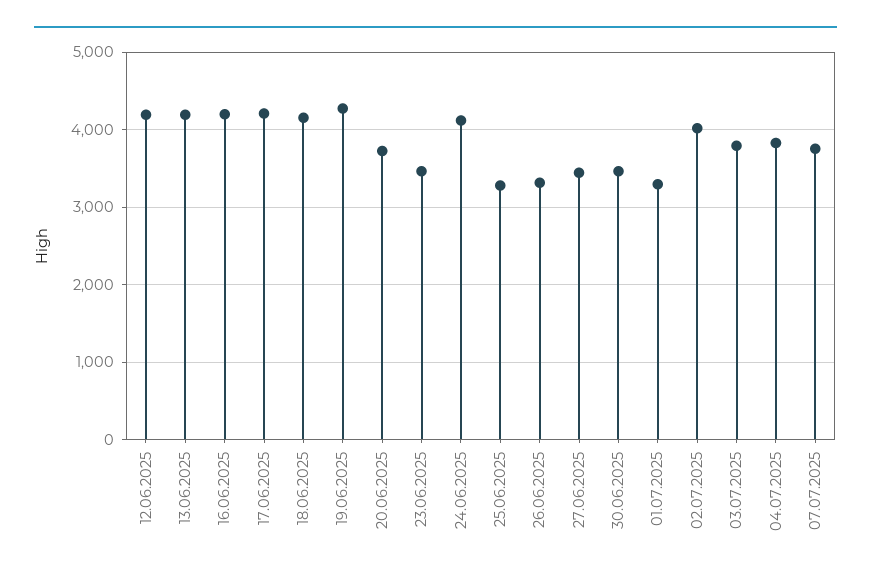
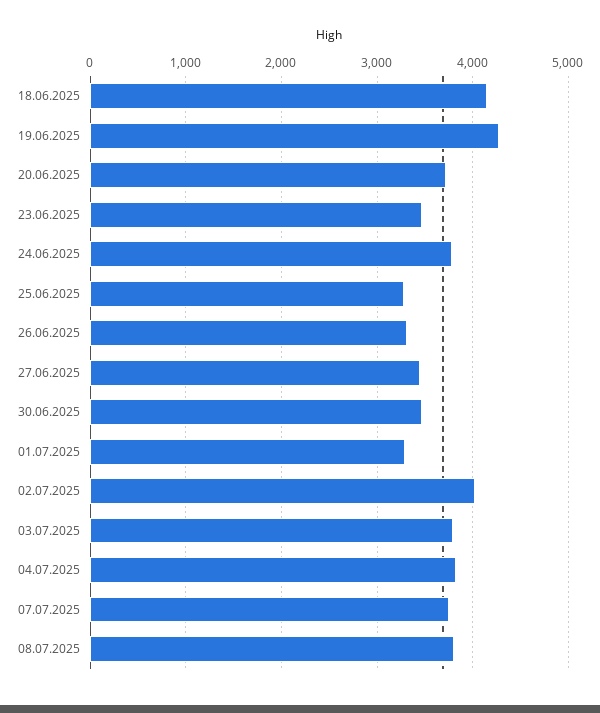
12.06.2025: 4200 -> none
13.06.2025: 4200 -> none
16.06.2025: 4200 -> none
17.06.2025: 4200 -> none
24.06.2025: 4100 -> 3800
08.07.2025: none -> 3800

